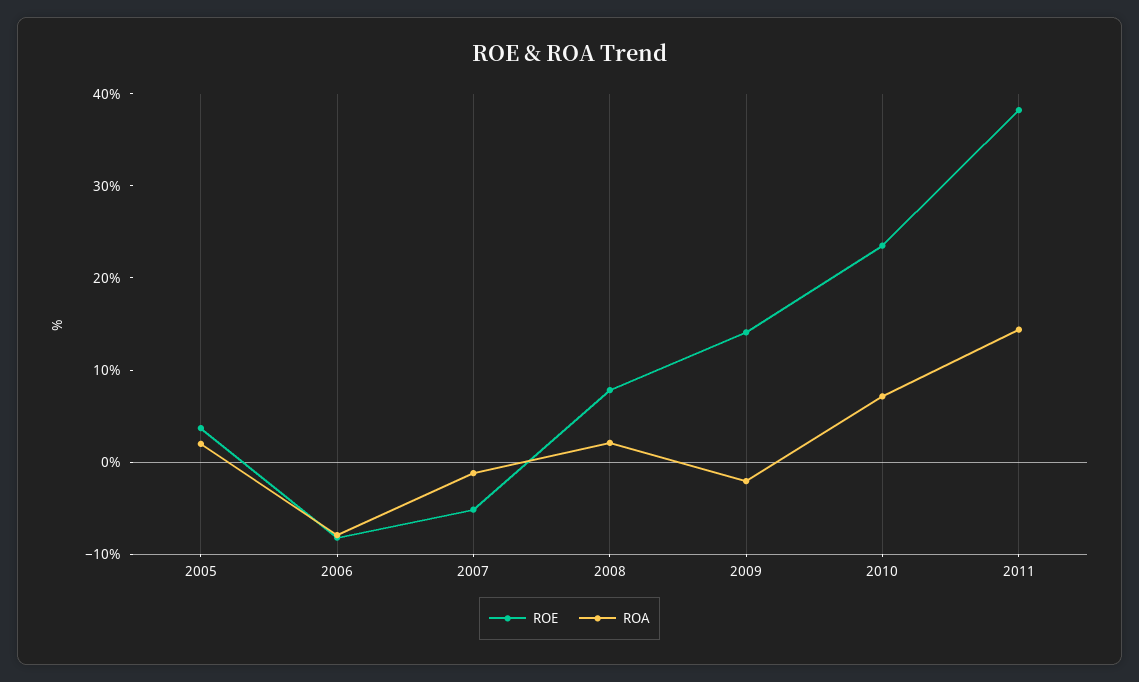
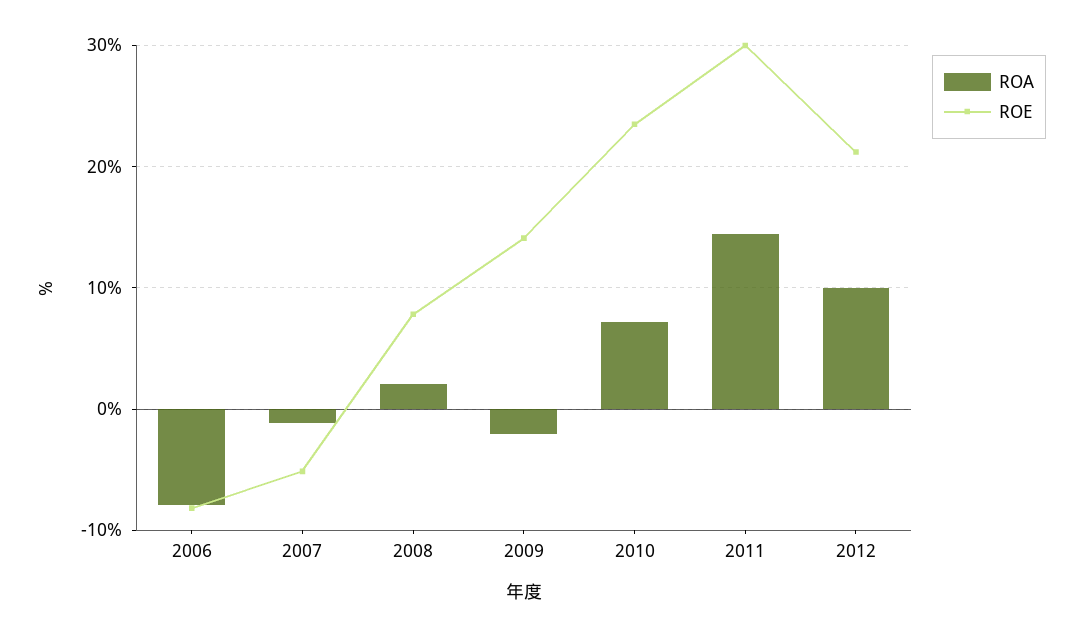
ROE, 2005: 4 -> none
ROA, 2005: 2 -> none
ROE, 2011: 38 -> 30
ROA, 2012: none -> 10
ROE, 2012: none -> 21

